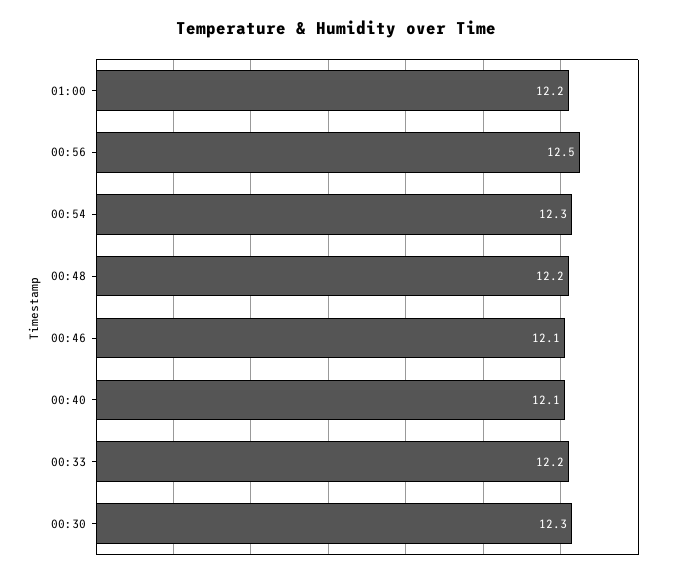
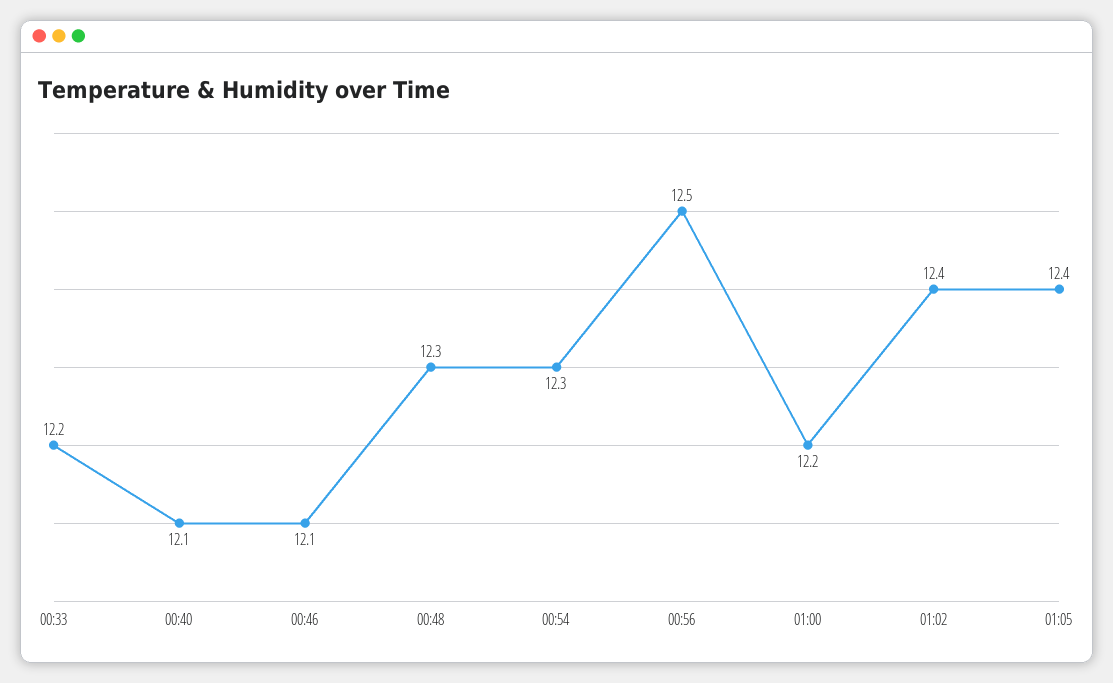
00:48: 12.2 -> 12.3
00:30: 12.3 -> none
01:02: none -> 12.4
01:05: none -> 12.4

